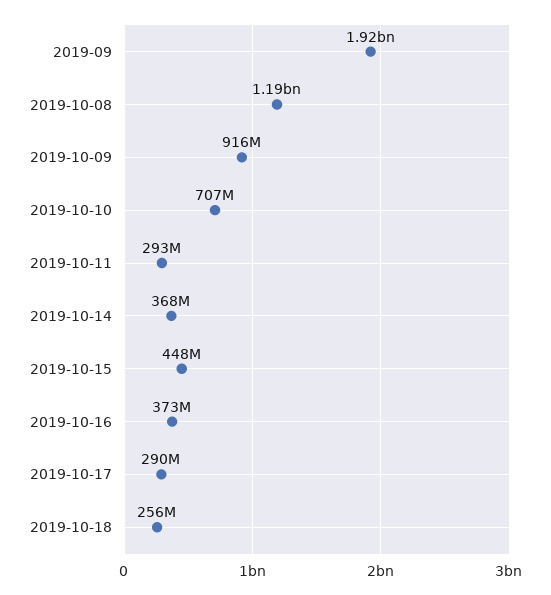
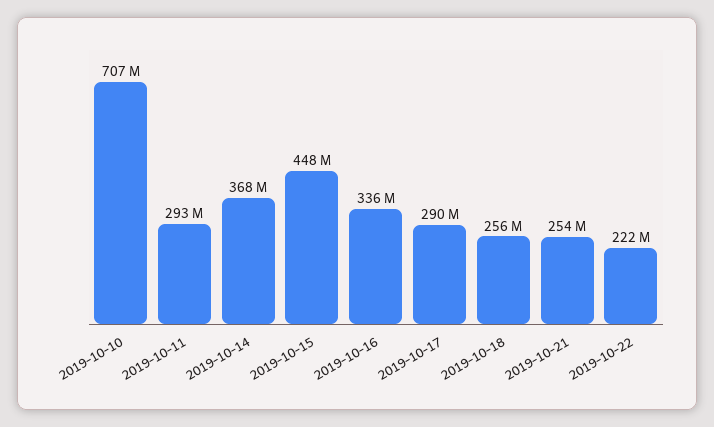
2019-09: 1920000000 -> none
2019-10-08: 1190000000 -> none
2019-10-09: 916000000 -> none
2019-10-16: 373000000 -> 336000000
2019-10-21: none -> 254000000
2019-10-22: none -> 222000000

